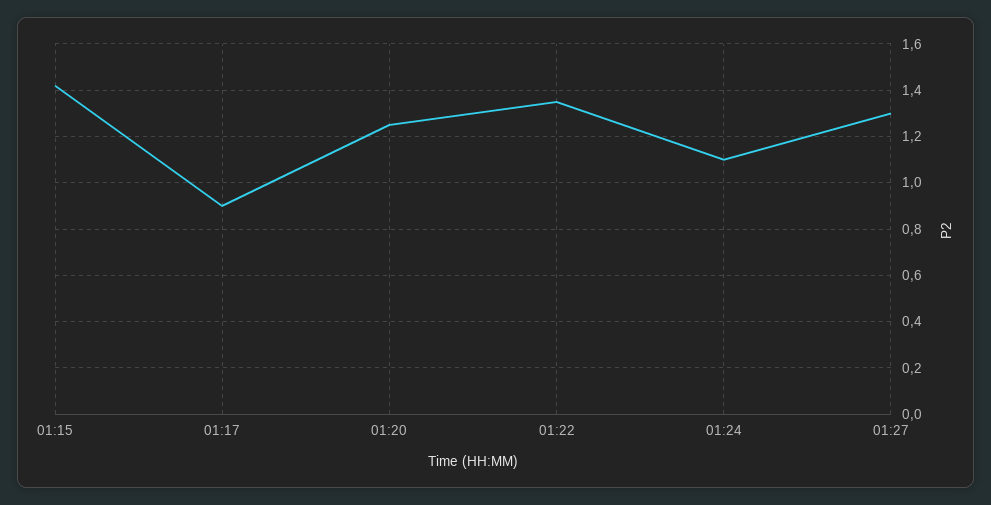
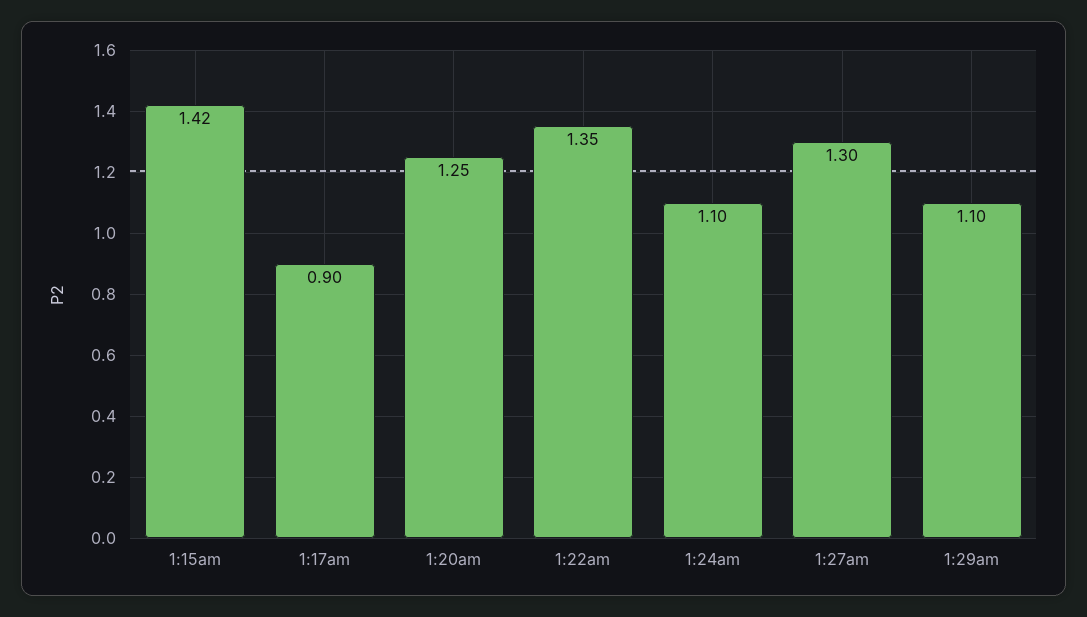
1:29am: none -> 1.1

